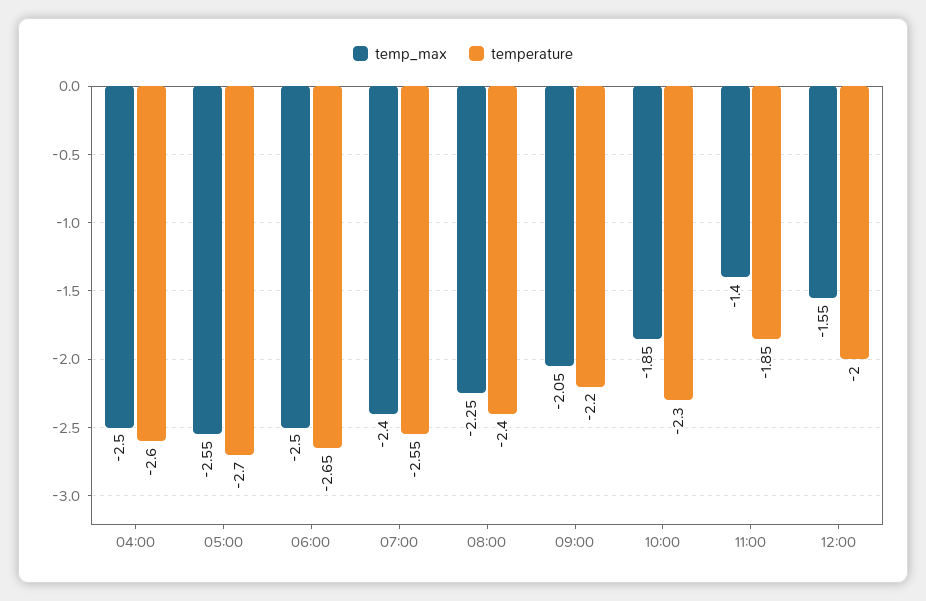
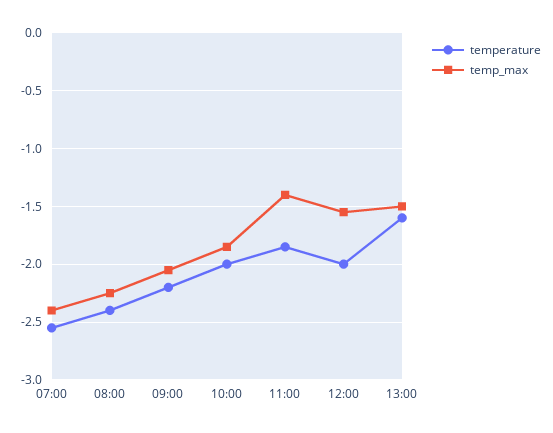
temp_max, 04:00: -2.5 -> none
temperature, 04:00: -2.6 -> none
temp_max, 05:00: -2.55 -> none
temperature, 05:00: -2.7 -> none
temp_max, 06:00: -2.5 -> none
temperature, 06:00: -2.65 -> none
temperature, 10:00: -2.3 -> -2
temperature, 13:00: none -> -1.6
temp_max, 13:00: none -> -1.5

